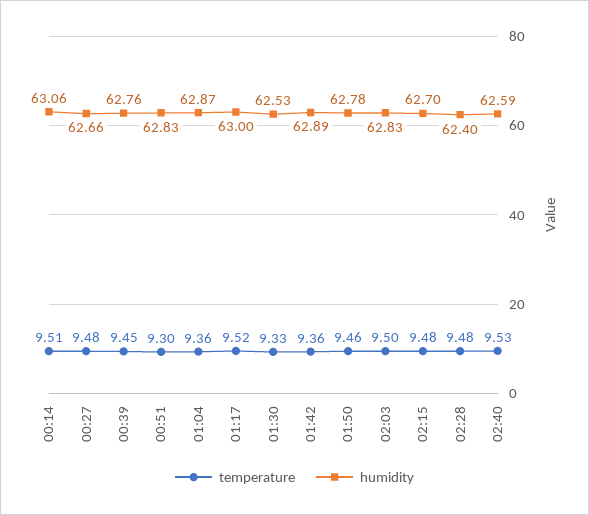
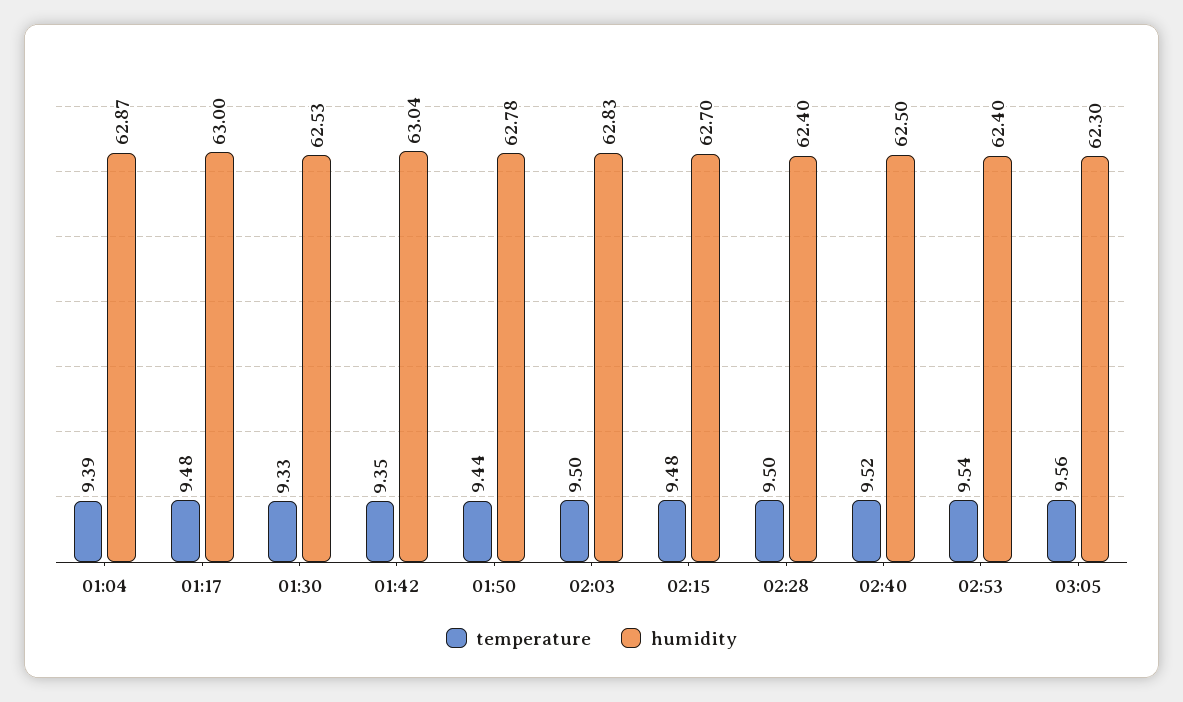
temperature, 00:14: 9.51 -> none
humidity, 00:14: 63.06 -> none
temperature, 00:27: 9.48 -> none
humidity, 00:27: 62.66 -> none
temperature, 00:39: 9.45 -> none
humidity, 00:39: 62.76 -> none
temperature, 00:51: 9.3 -> none
humidity, 00:51: 62.83 -> none
temperature, 01:04: 9.36 -> 9.39
temperature, 01:17: 9.52 -> 9.48
temperature, 01:42: 9.36 -> 9.35
humidity, 01:42: 62.89 -> 63.04
temperature, 01:50: 9.46 -> 9.44
temperature, 02:28: 9.48 -> 9.5
temperature, 02:40: 9.53 -> 9.52
humidity, 02:40: 62.59 -> 62.5
temperature, 02:53: none -> 9.54
humidity, 02:53: none -> 62.4
temperature, 03:05: none -> 9.56
humidity, 03:05: none -> 62.3

